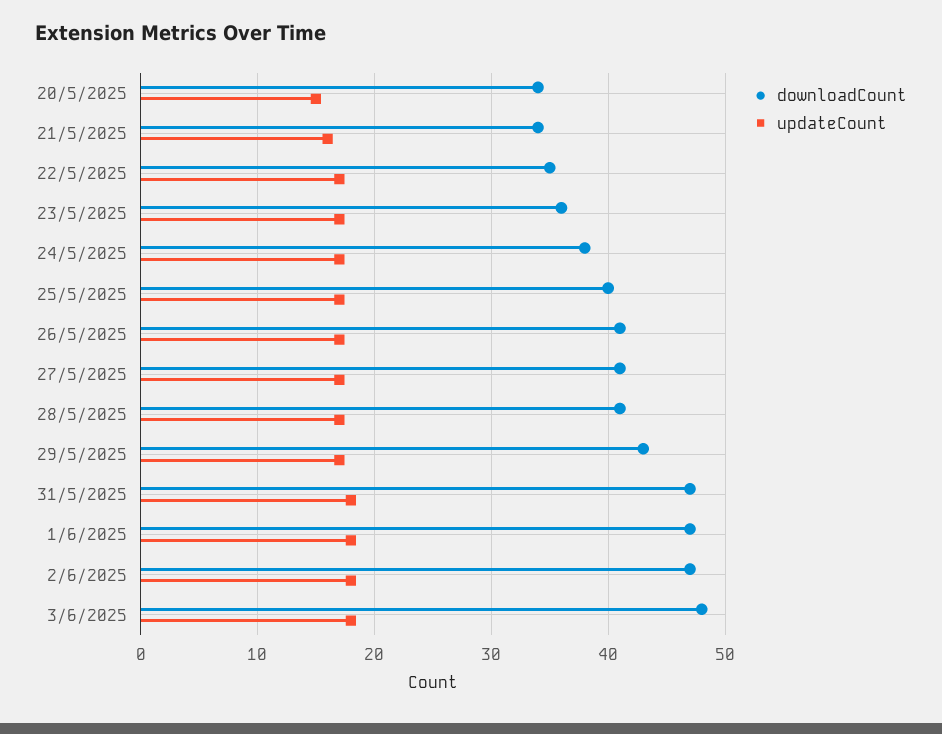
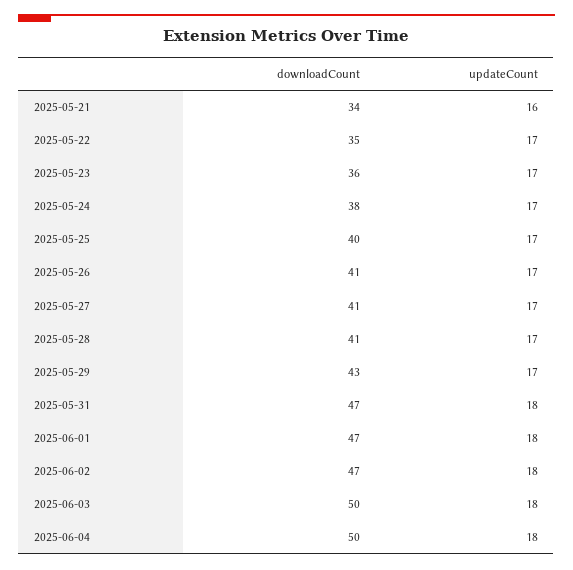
downloadCount, 20/5/2025: 34 -> none
updateCount, 20/5/2025: 15 -> none
downloadCount, 3/6/2025: 48 -> 50
downloadCount, 2025-06-04: none -> 50
updateCount, 2025-06-04: none -> 18

